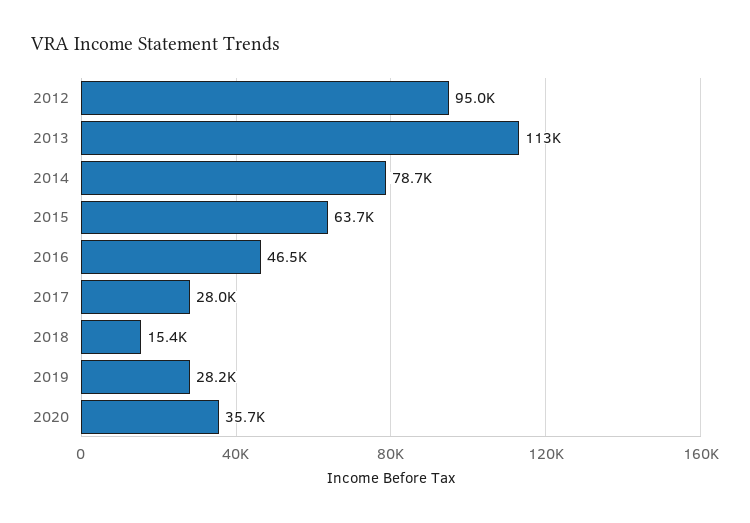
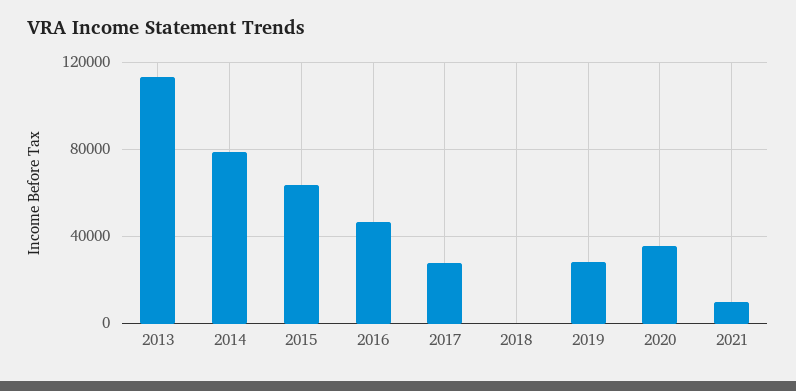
2012: 95000 -> none
2018: 15400 -> 0
2021: none -> 10000

